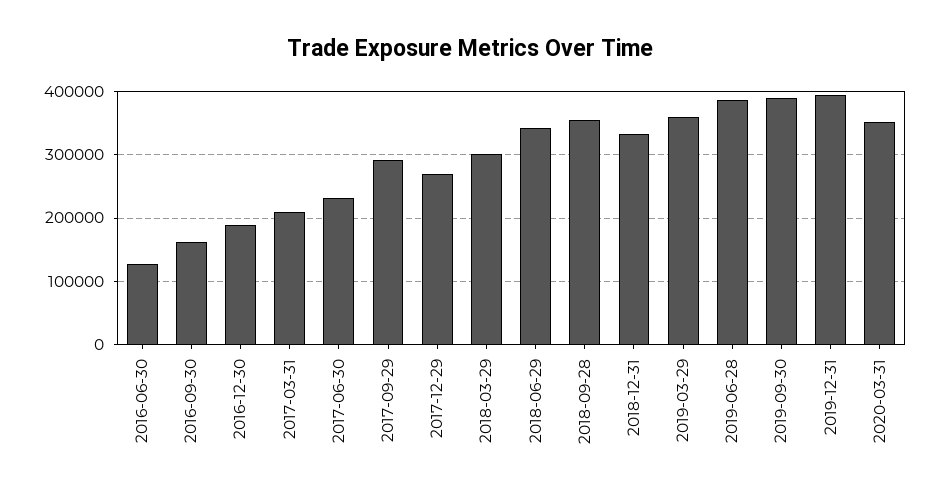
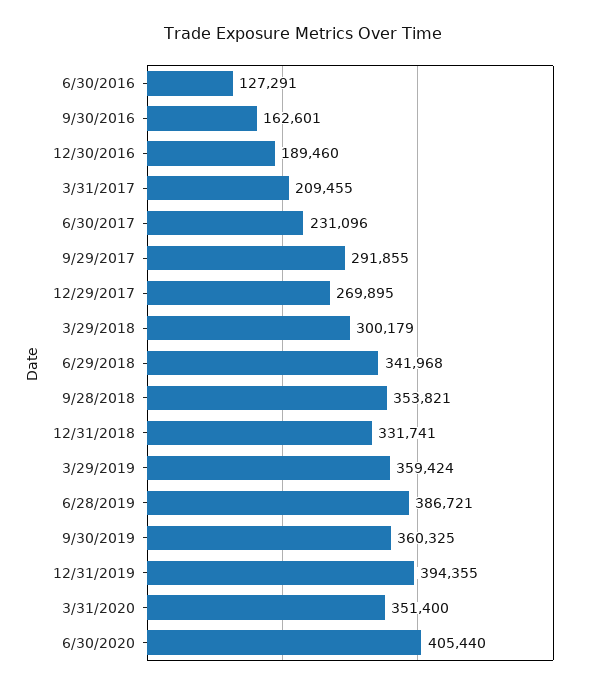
2019-09-30: 390000 -> 360325
6/30/2020: none -> 405440

